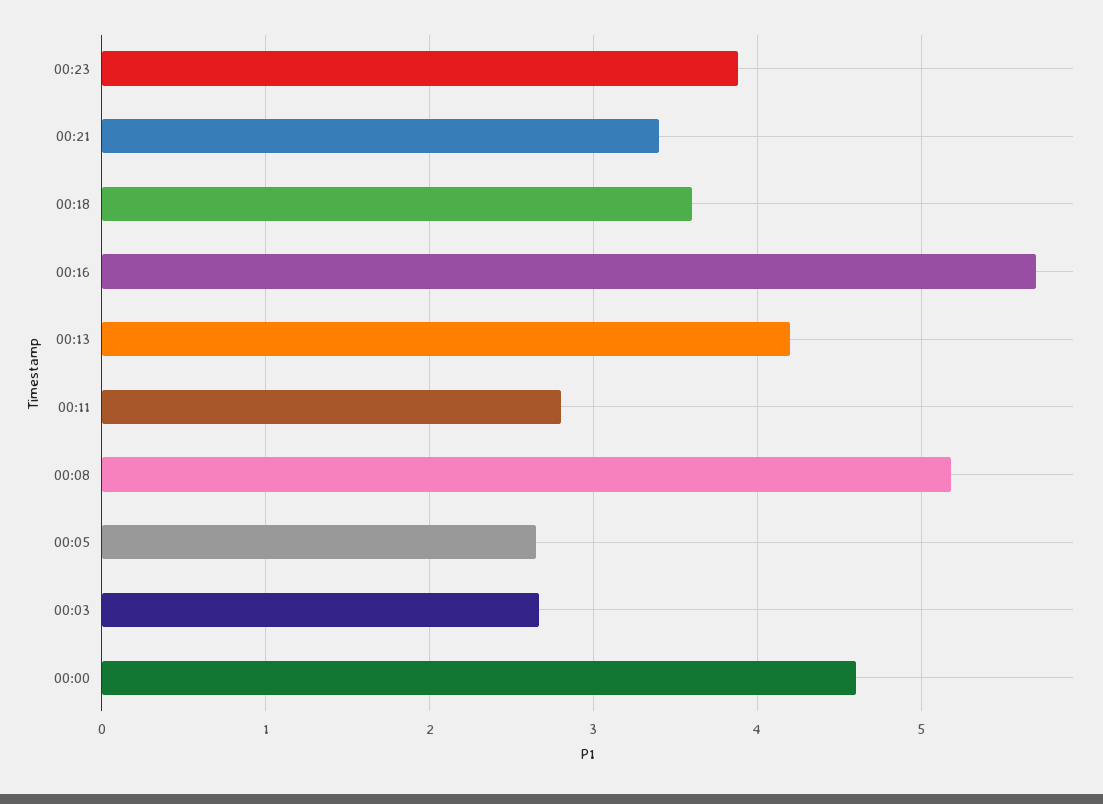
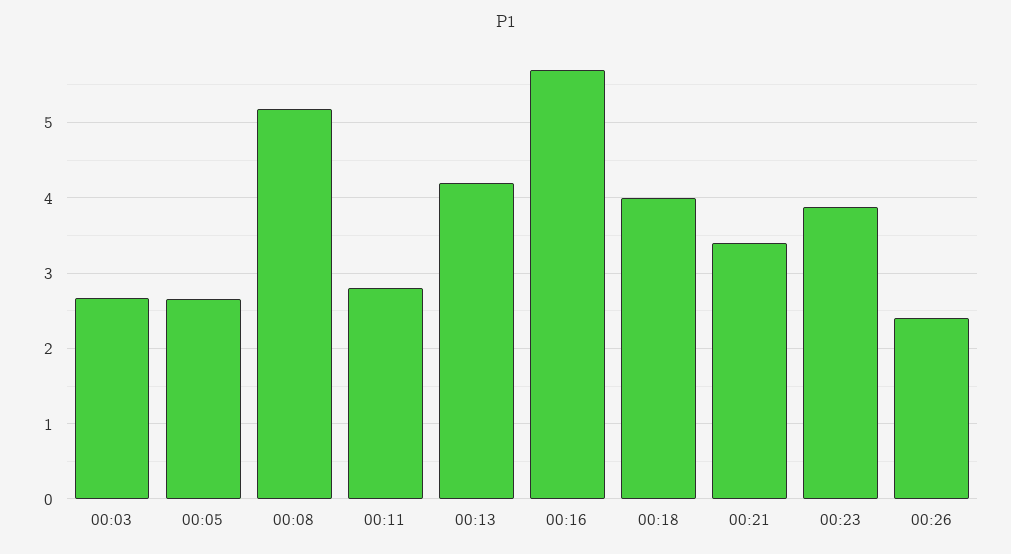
00:18: 3.6 -> 4
00:00: 4.6 -> none
00:26: none -> 2.4

